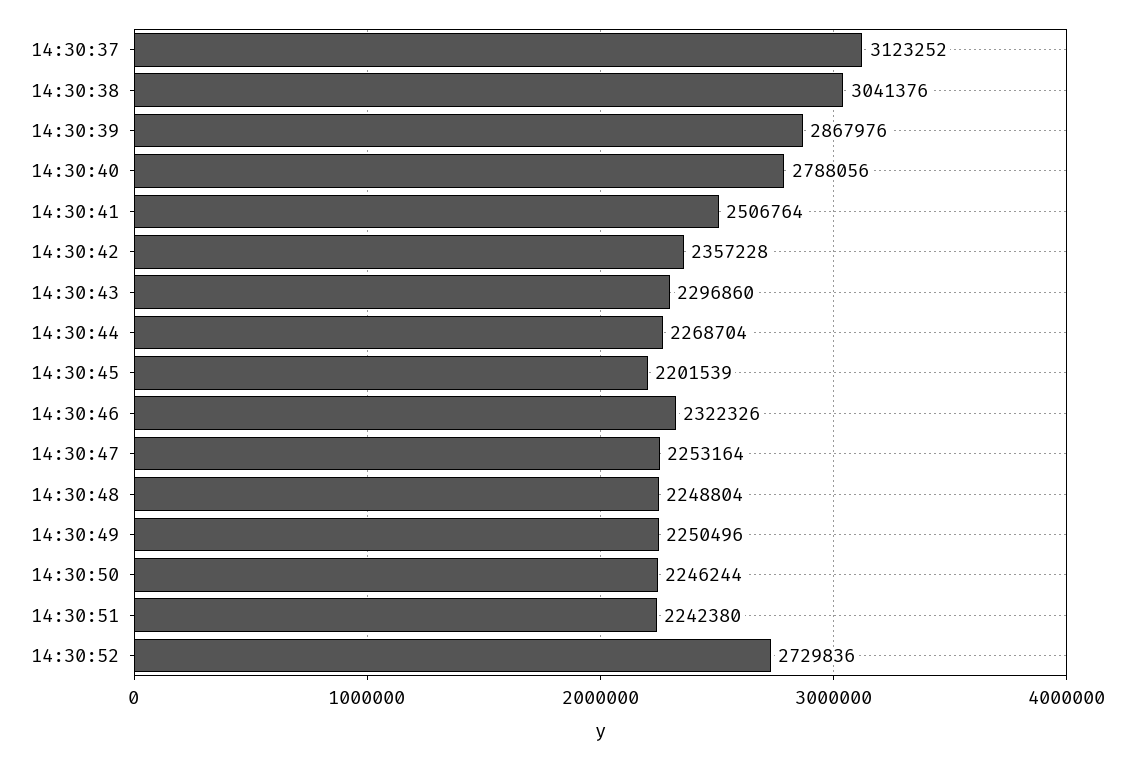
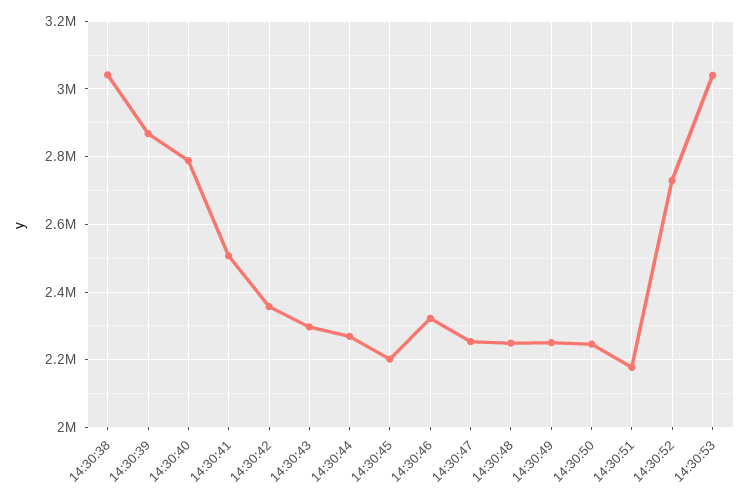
14:30:37: 3123252 -> none
14:30:51: 2242380 -> 2180000
14:30:53: none -> 3040000

